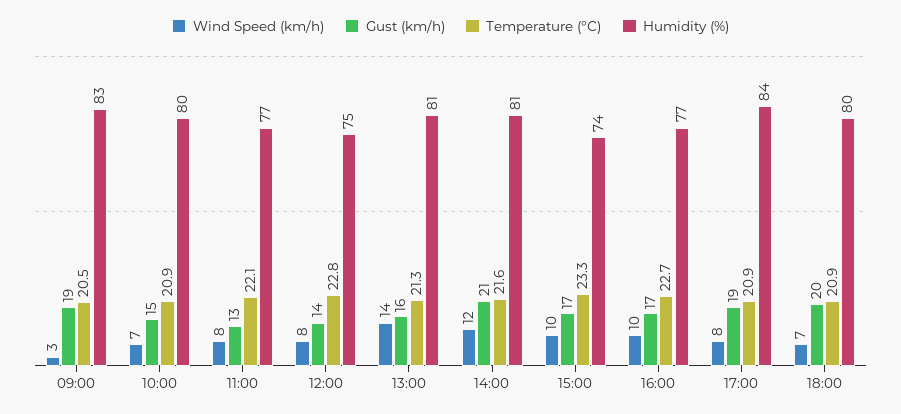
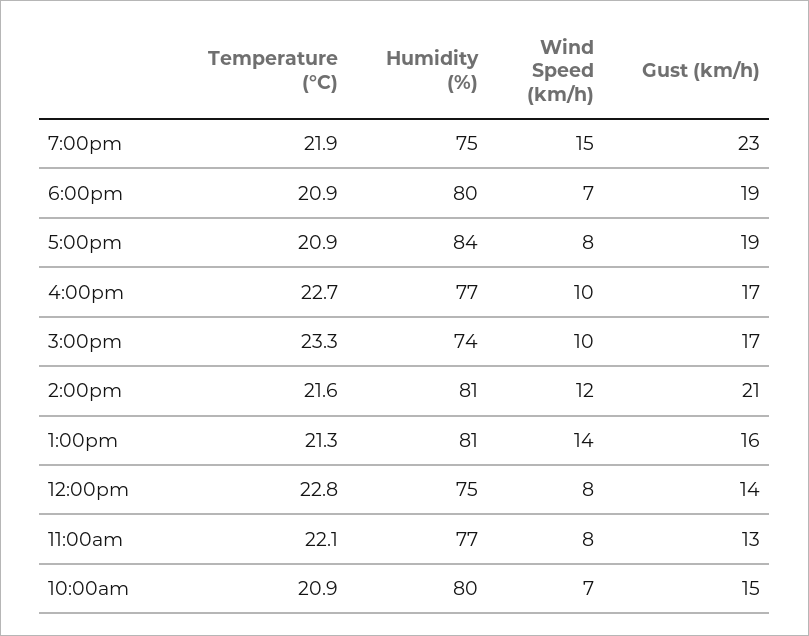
Wind Speed (km/h), 09:00: 3 -> none
Gust (km/h), 09:00: 19 -> none
Temperature (°C), 09:00: 20.5 -> none
Humidity (%), 09:00: 83 -> none
Gust (km/h), 18:00: 20 -> 19
Temperature (°C), 7:00pm: none -> 21.9
Humidity (%), 7:00pm: none -> 75
Wind Speed (km/h), 7:00pm: none -> 15
Gust (km/h), 7:00pm: none -> 23

